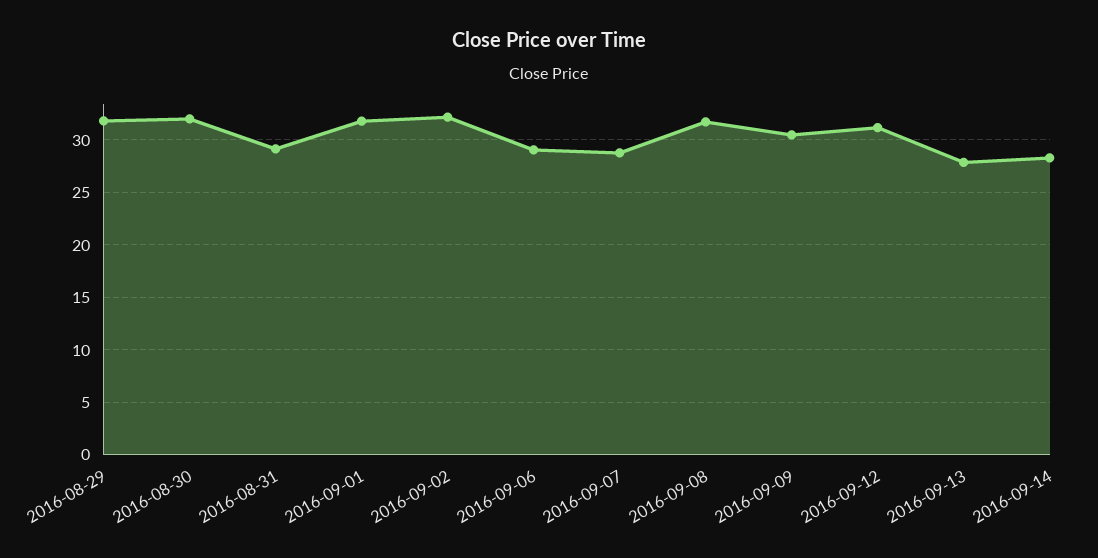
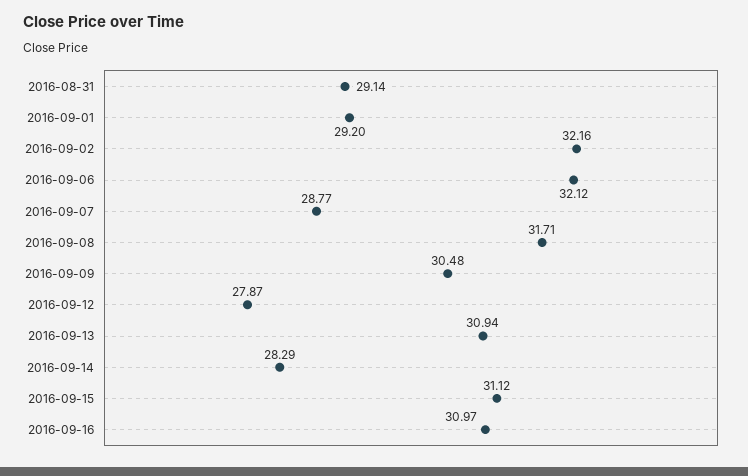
2016-08-29: 32 -> none
2016-08-30: 32 -> none
2016-09-01: 32 -> 29.2
2016-09-06: 29 -> 32.12
2016-09-12: 31 -> 27.87
2016-09-13: 28 -> 30.94
2016-09-15: none -> 31.12
2016-09-16: none -> 30.97

